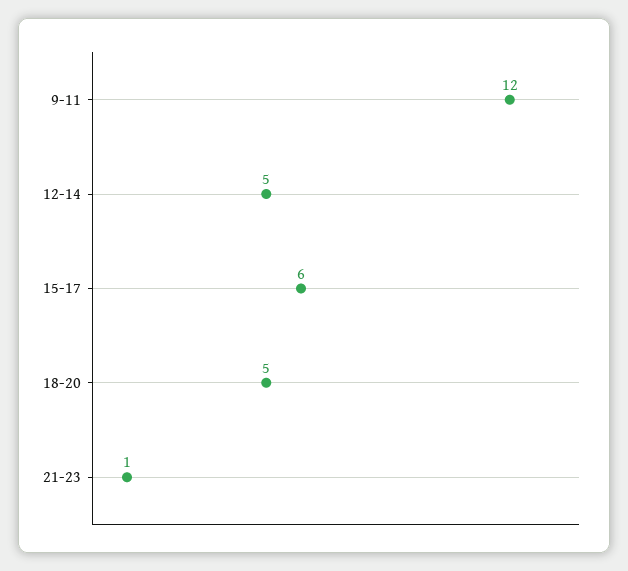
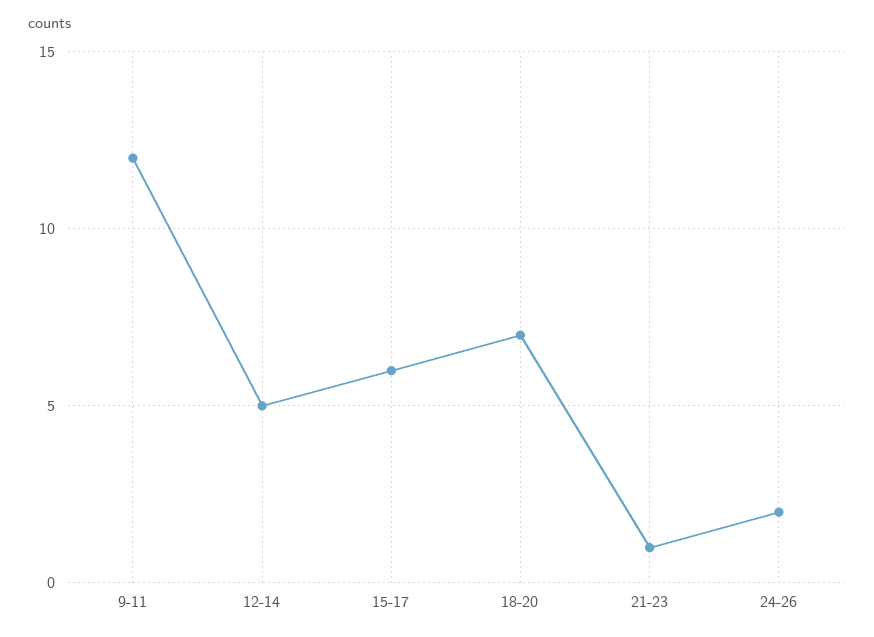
18-20: 5 -> 7
24-26: none -> 2

